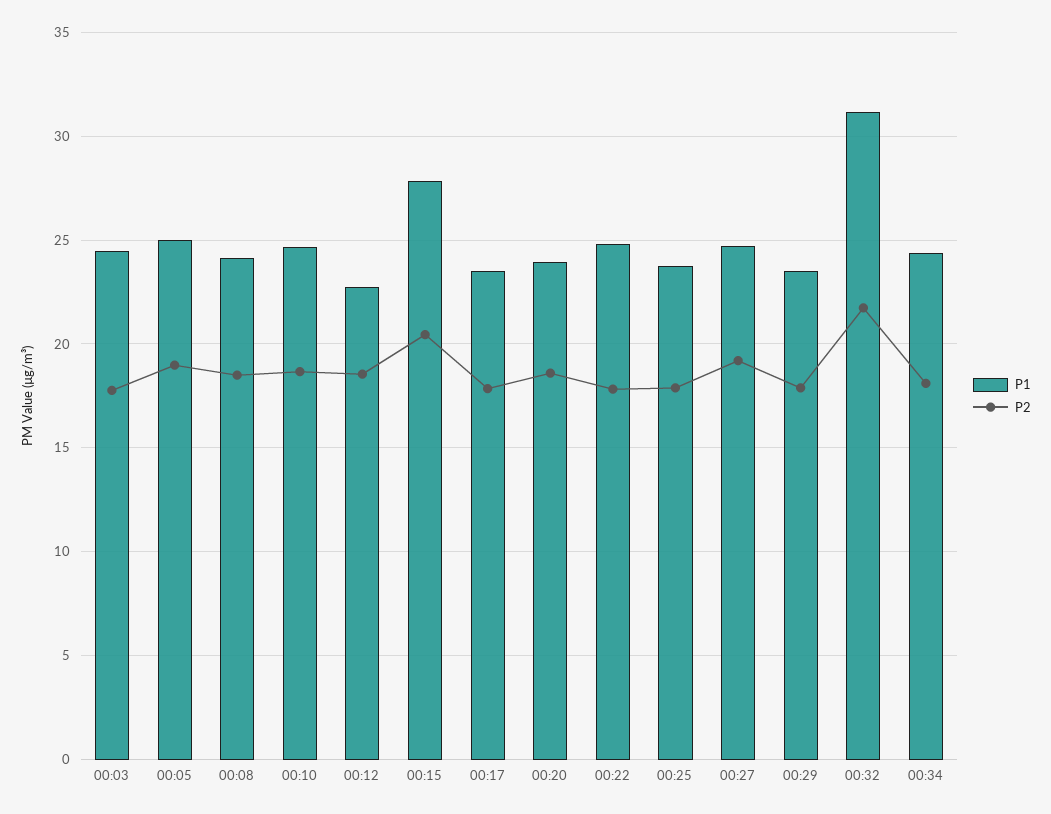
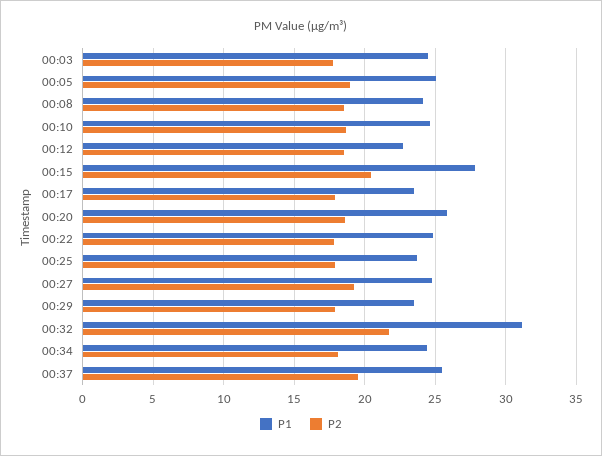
P1, 00:20: 24 -> 26
P1, 00:37: none -> 25.5
P2, 00:37: none -> 19.5

